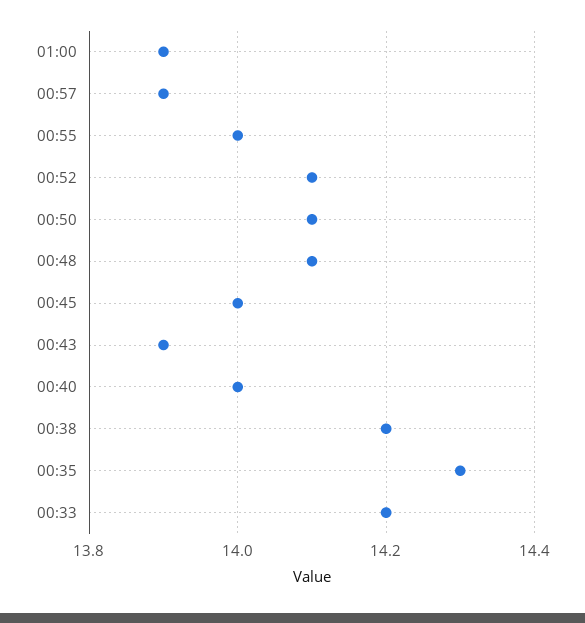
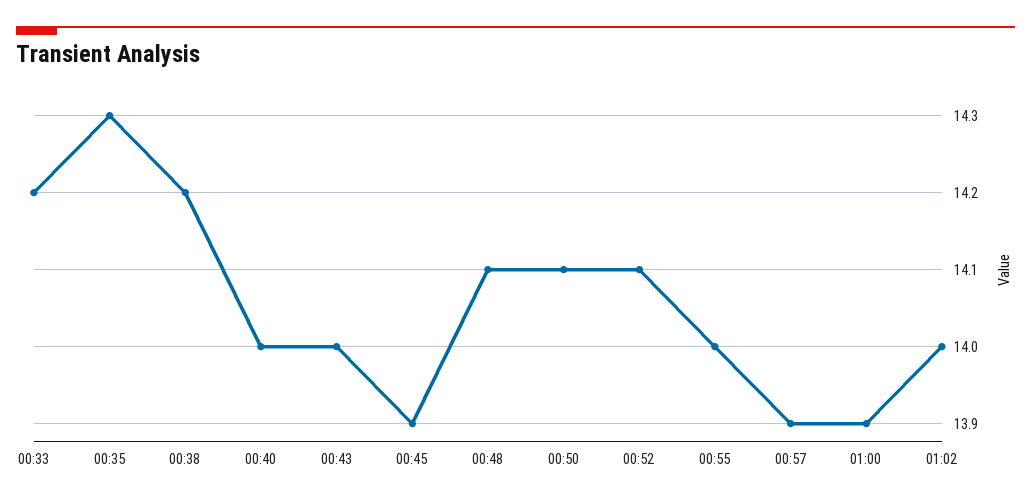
00:45: 14 -> 13.9
00:43: 13.9 -> 14
01:02: none -> 14

